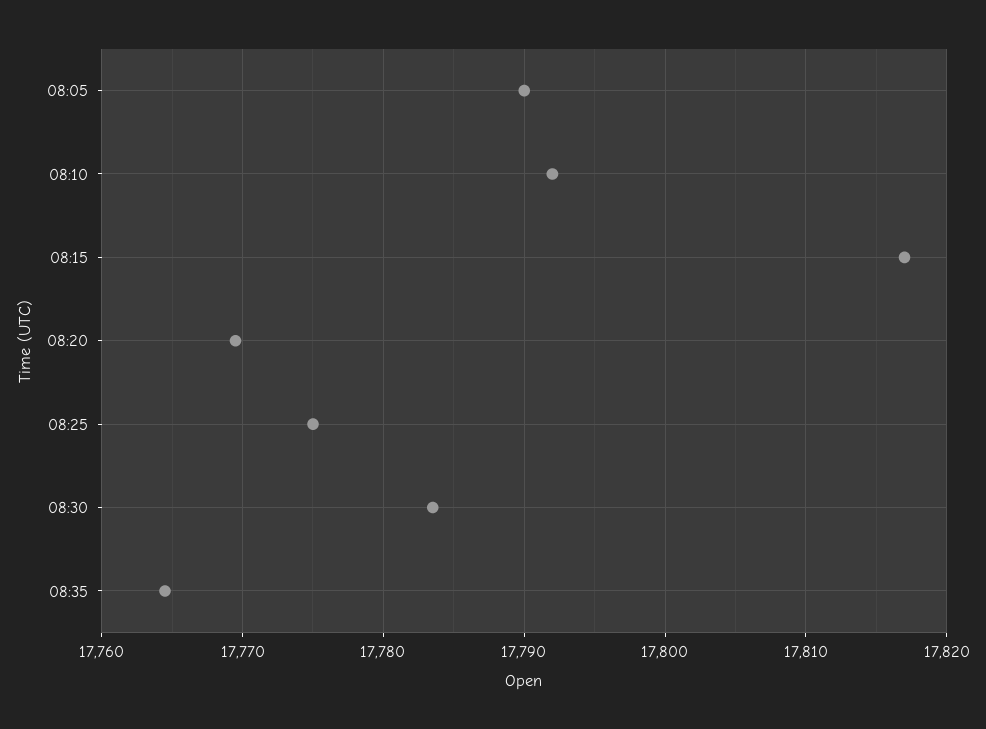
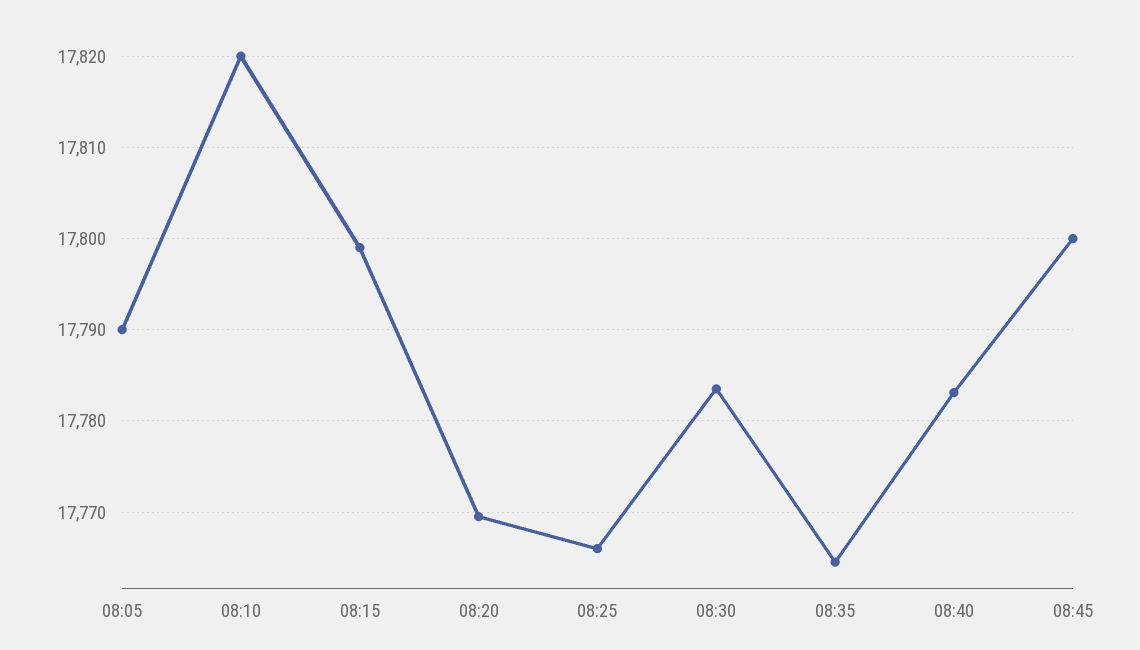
08:10: 17792 -> 17820
08:15: 17817 -> 17799
08:25: 17775 -> 17766
08:40: none -> 17783
08:45: none -> 17800

